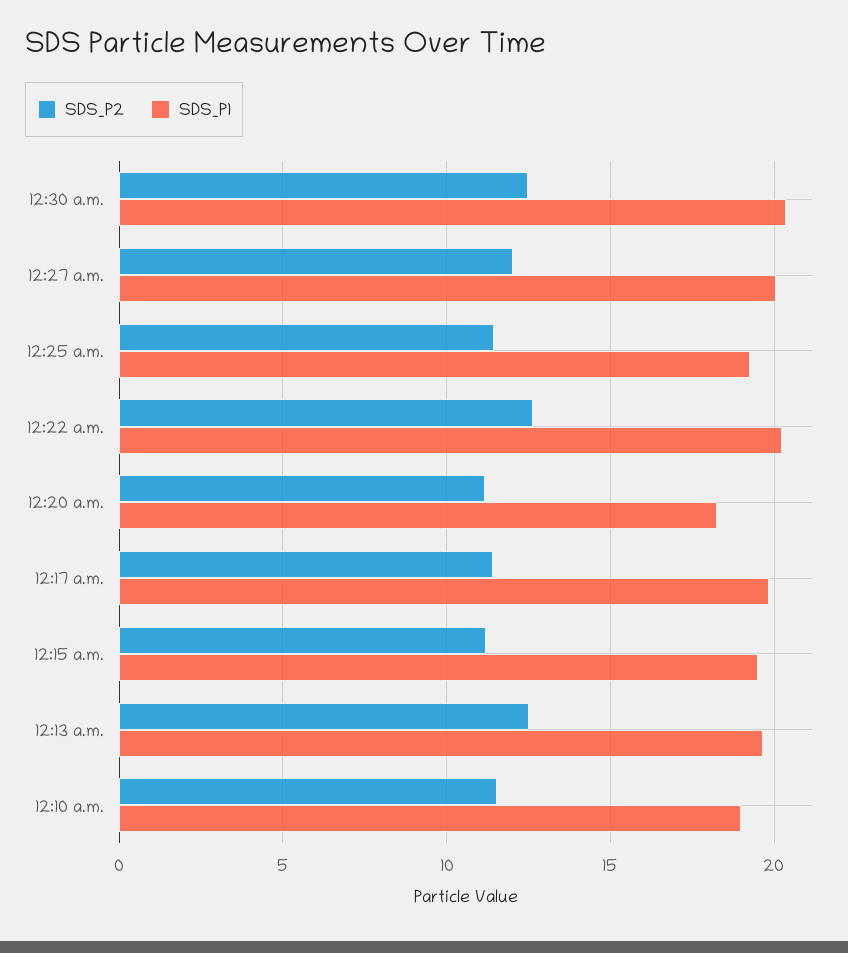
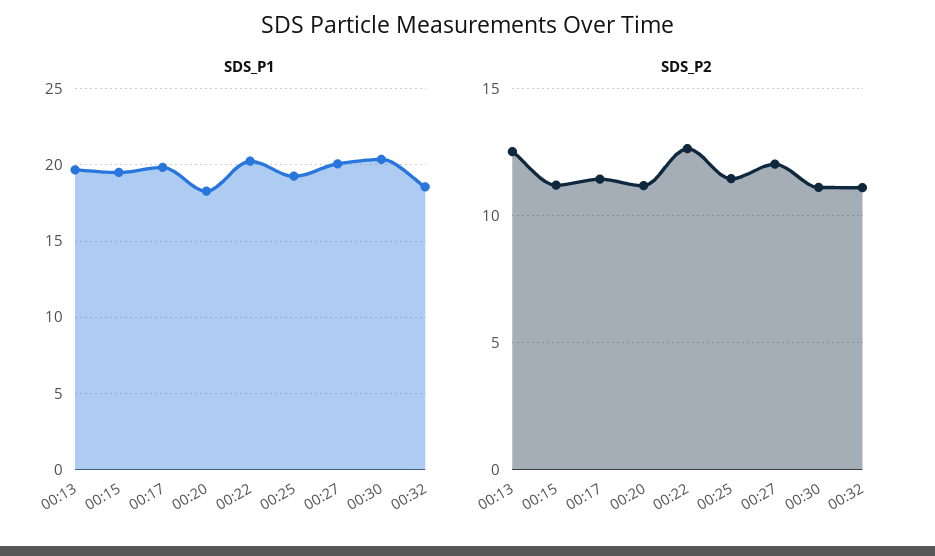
SDS_P2, 12:30 a.m.: 12.5 -> 11
SDS_P2, 12:10 a.m.: 11.5 -> none
SDS_P1, 12:10 a.m.: 19 -> none
SDS_P1, 00:32: none -> 18.5
SDS_P2, 00:32: none -> 11

